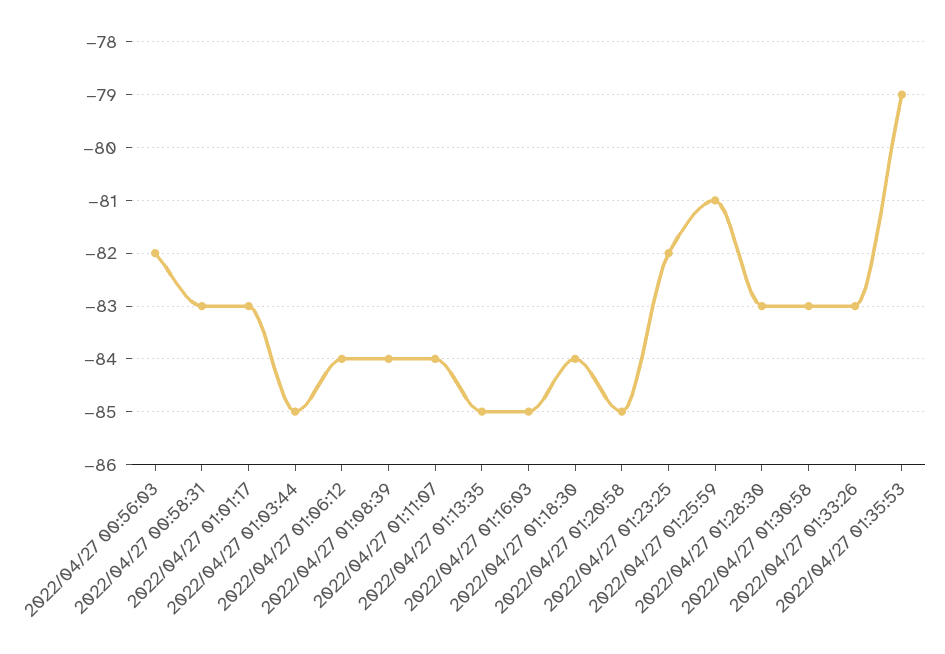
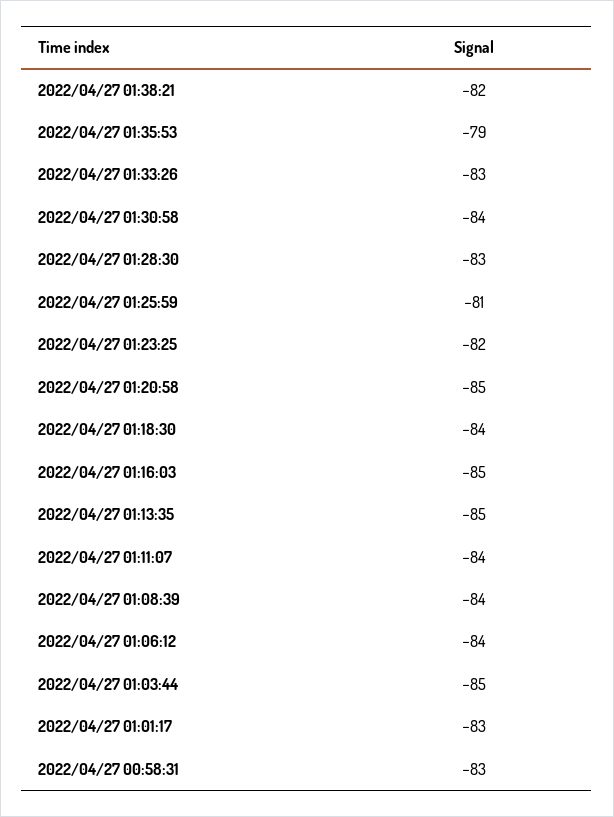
2022/04/27 00:56:03: -82 -> none
2022/04/27 01:30:58: -83 -> -84
2022/04/27 01:38:21: none -> -82

